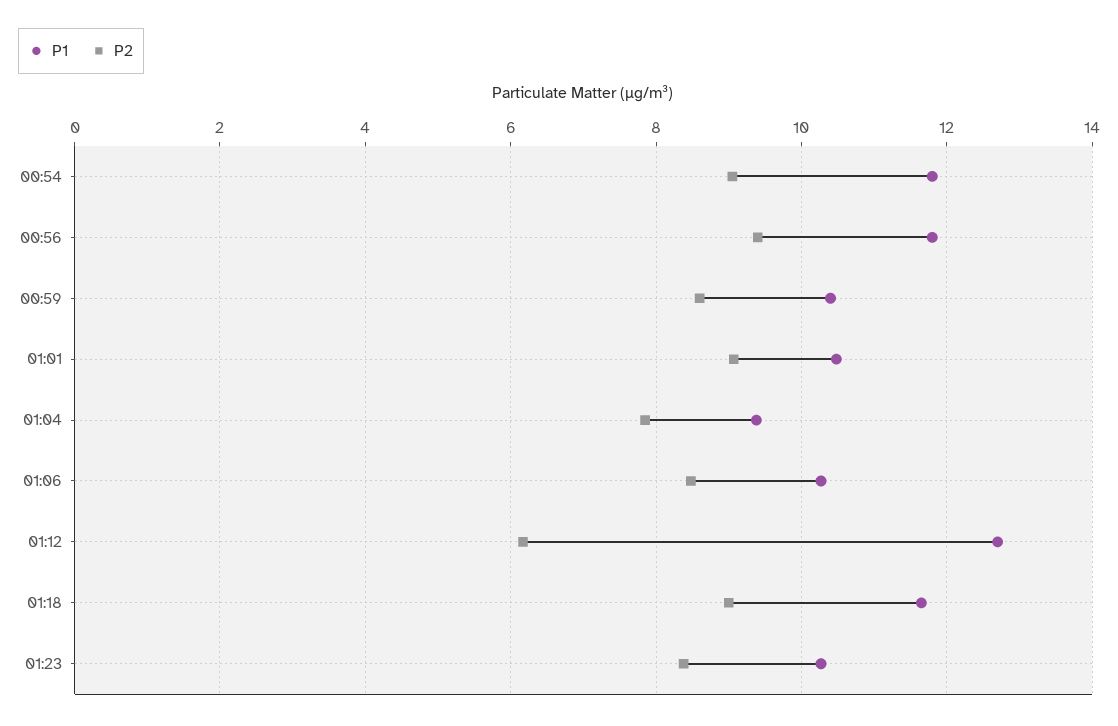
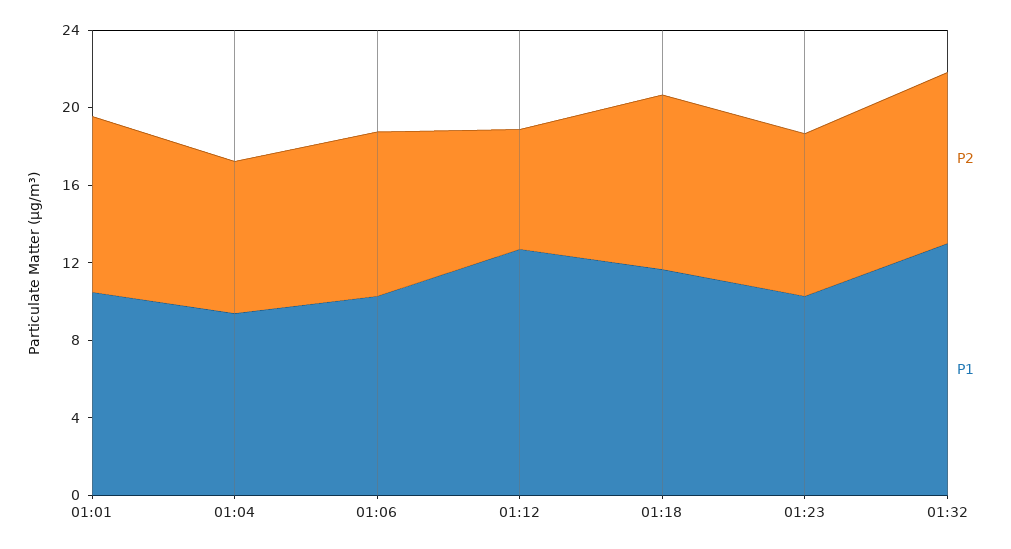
P1, 00:54: 11.8 -> none
P2, 00:54: 9 -> none
P1, 00:56: 11.8 -> none
P2, 00:56: 9.4 -> none
P1, 00:59: 10.4 -> none
P2, 00:59: 8.6 -> none
P2, 01:32: none -> 9
P1, 01:32: none -> 13

